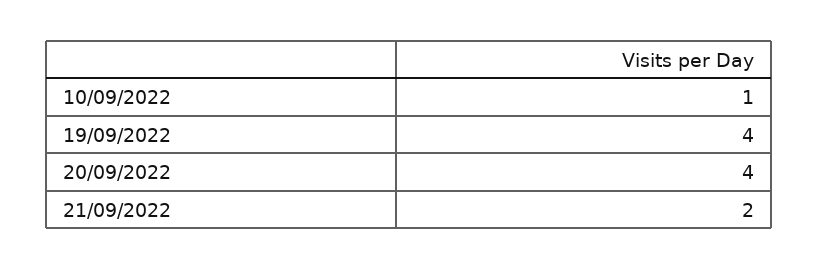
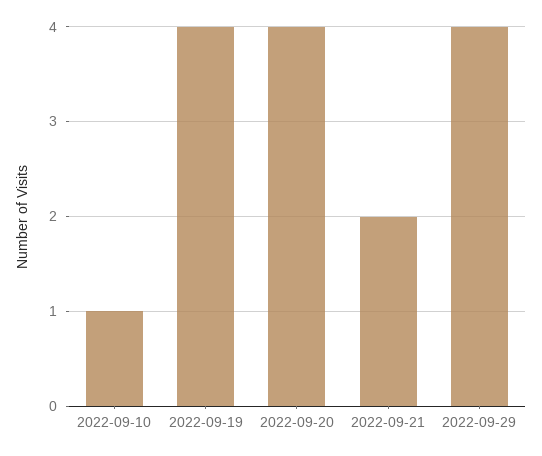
2022-09-29: none -> 4

